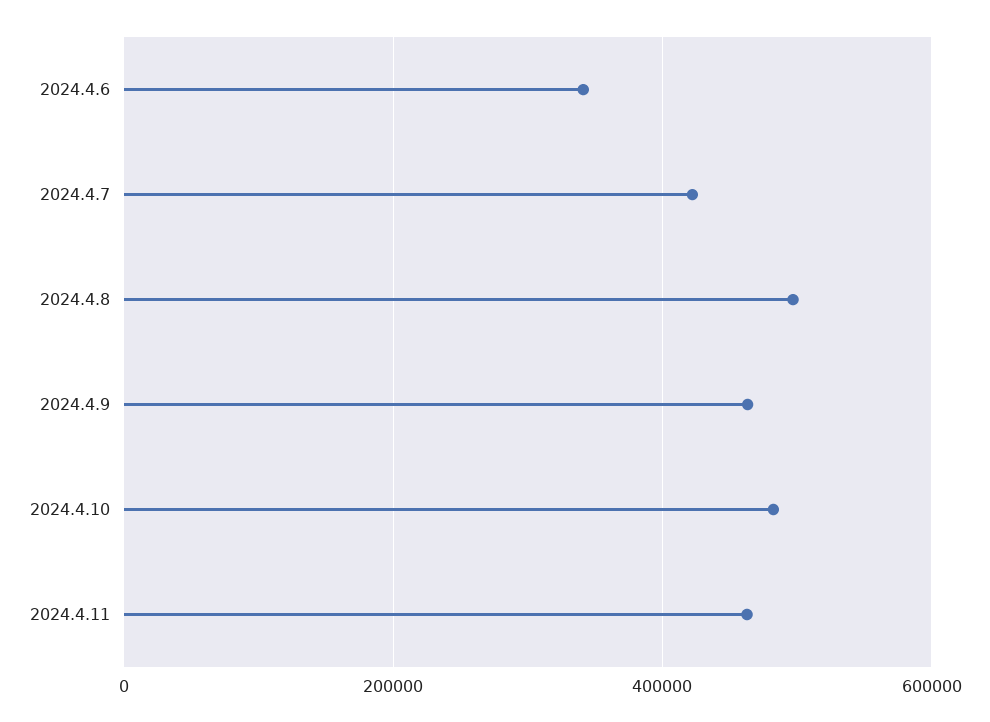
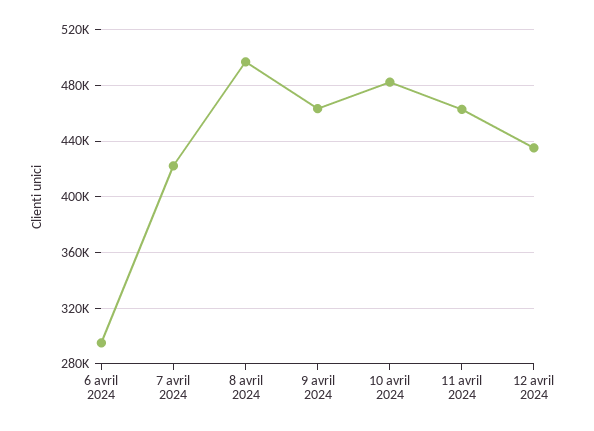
2024.4.6: 340000 -> 295000
12 avril 2024: none -> 435000

